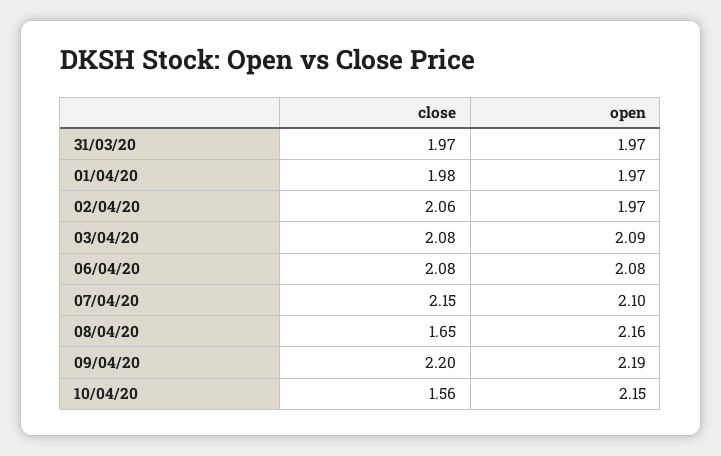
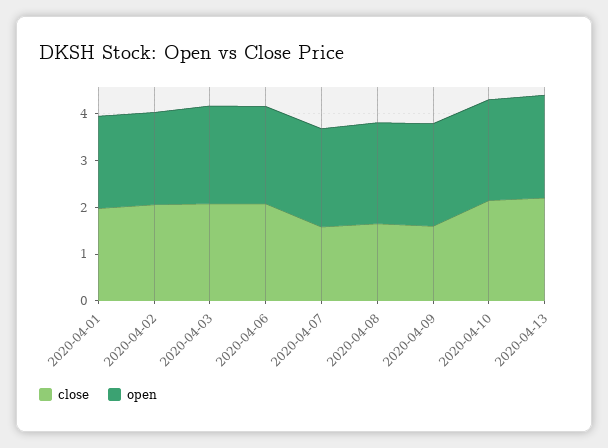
close, 31/03/20: 1.97 -> none
open, 31/03/20: 1.97 -> none
close, 07/04/20: 2.15 -> 1.6
close, 09/04/20: 2.2 -> 1.6
close, 10/04/20: 1.56 -> 2.2
close, 2020-04-13: none -> 2.2
open, 2020-04-13: none -> 2.2

